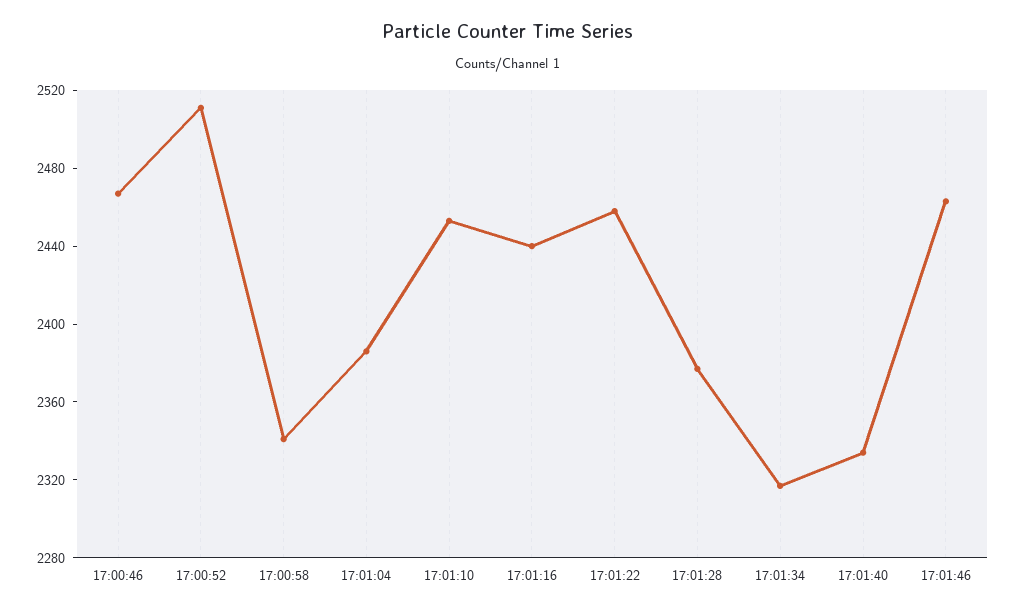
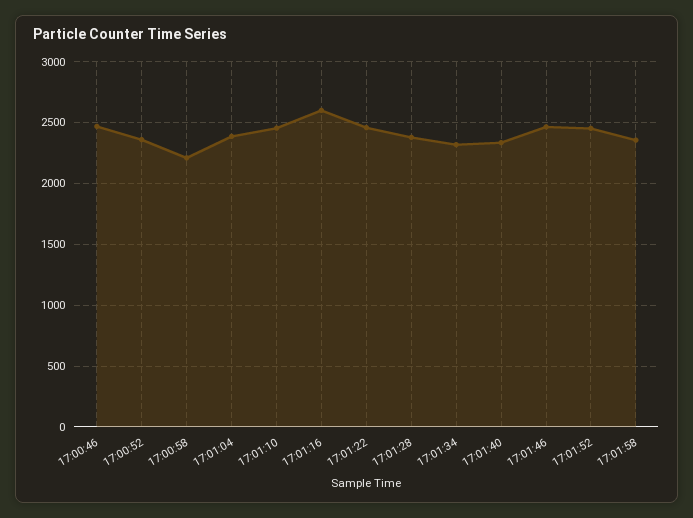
17:00:52: 2510 -> 2350
17:00:58: 2340 -> 2200
17:01:16: 2440 -> 2600
17:01:52: none -> 2450
17:01:58: none -> 2350

